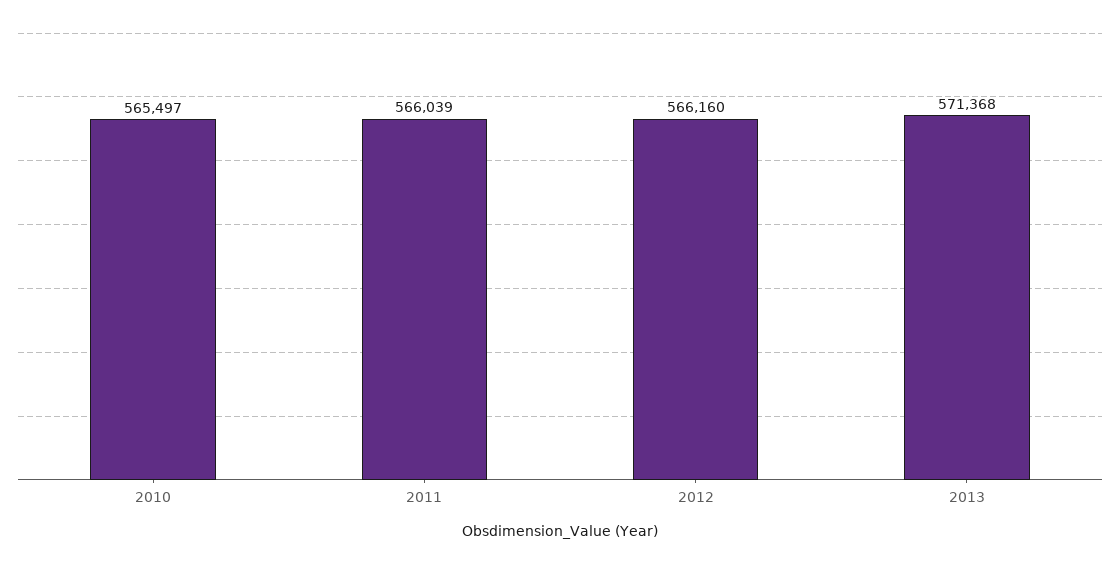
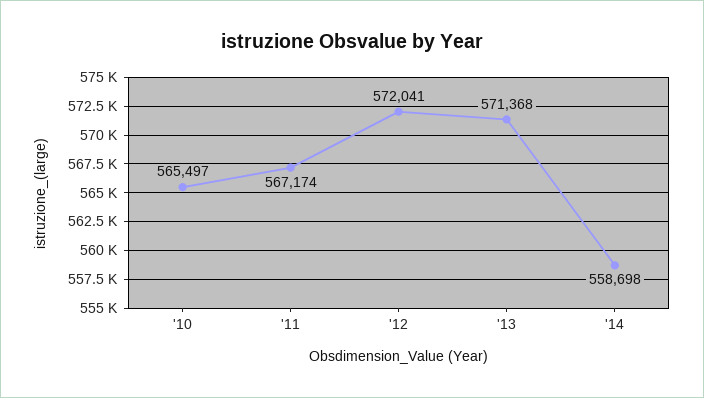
2011: 566039 -> 567174
2012: 566160 -> 572041
'14: none -> 558698

